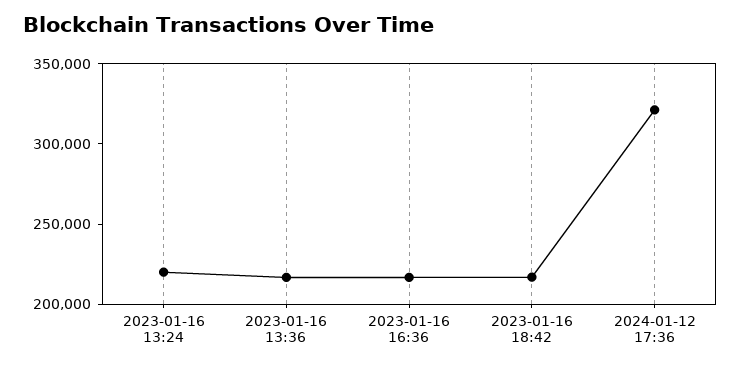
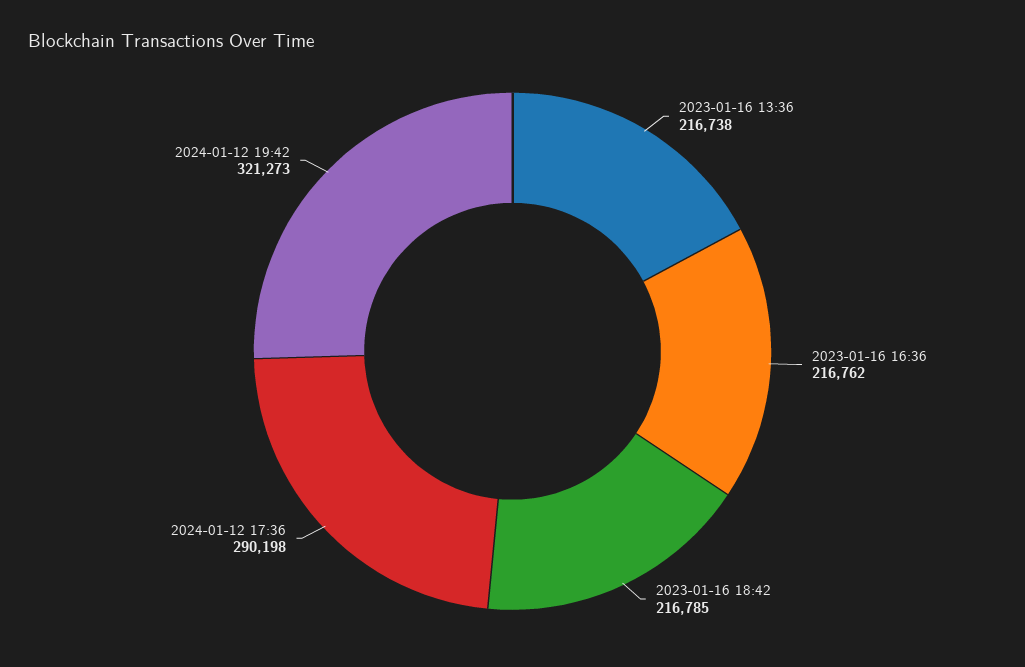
2023-01-16 13:24: 220000 -> none
2024-01-12 17:36: 320000 -> 290198
2024-01-12 19:42: none -> 321273

